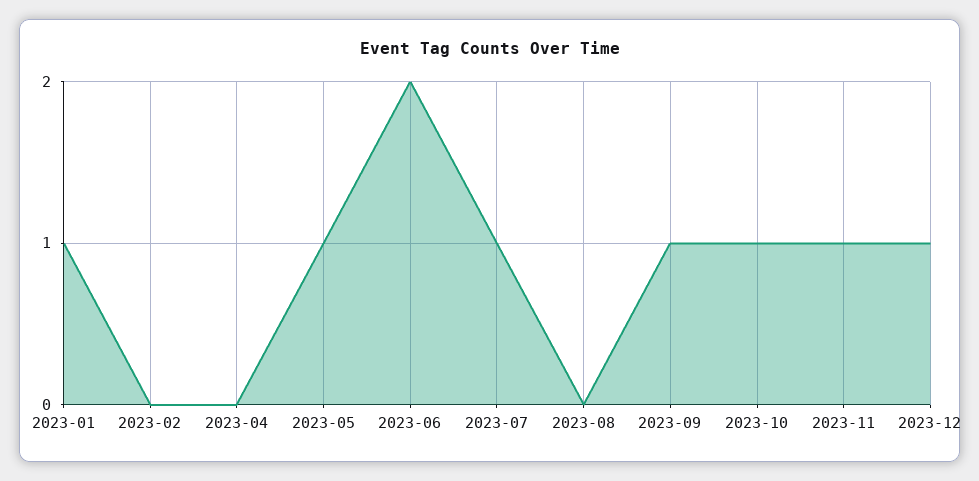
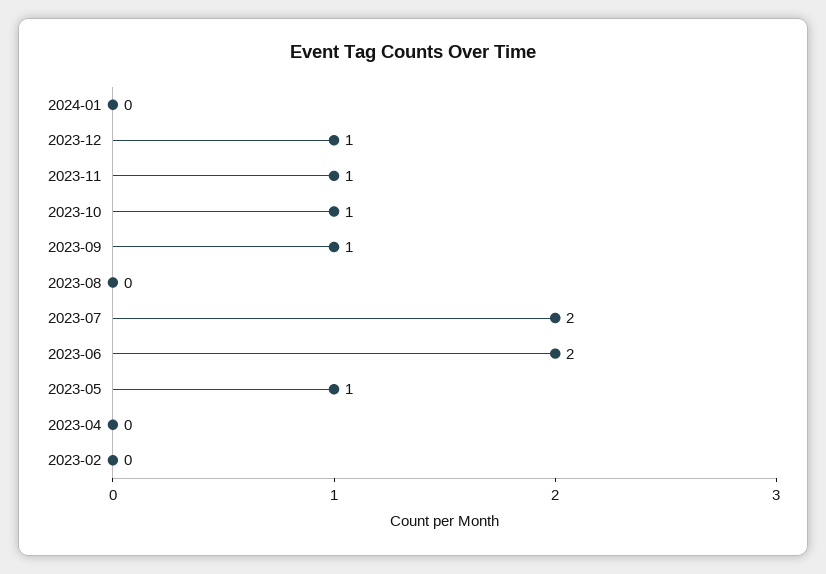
2023-01: 1 -> none
2023-07: 1 -> 2
2024-01: none -> 0

